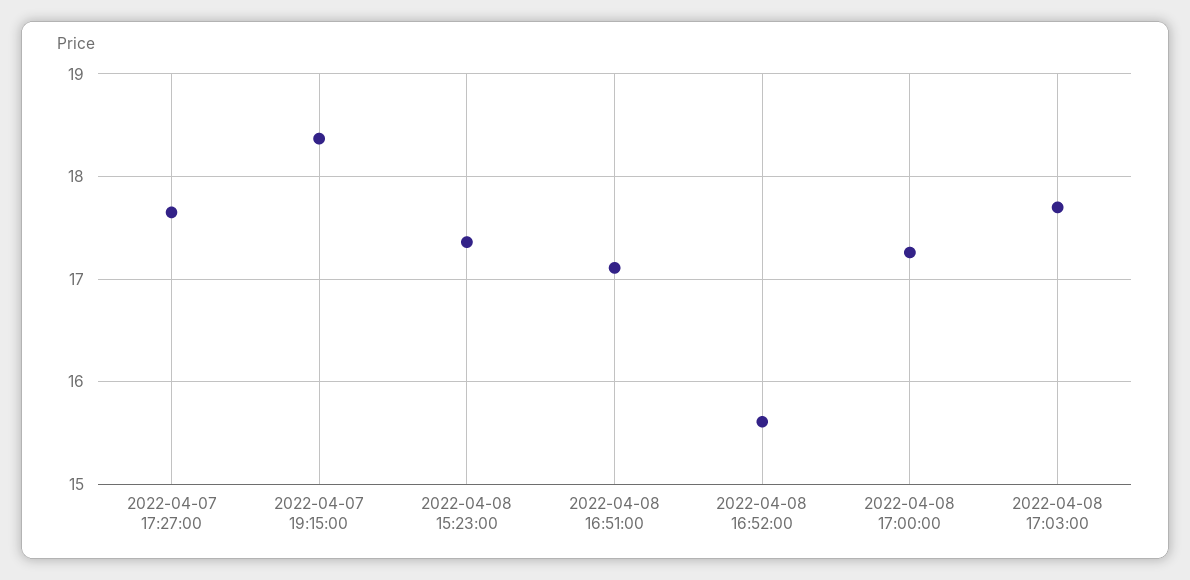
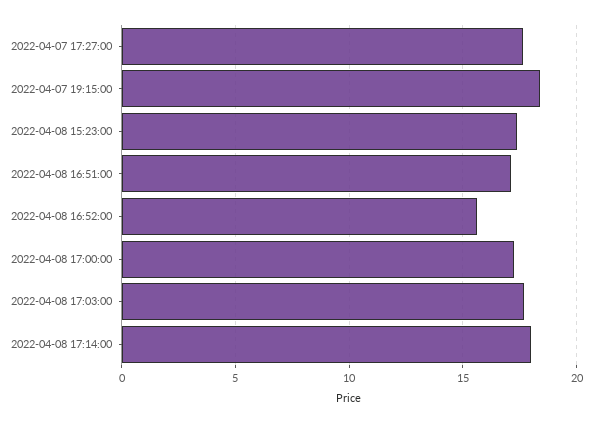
2022-04-08 17:14:00: none -> 18

